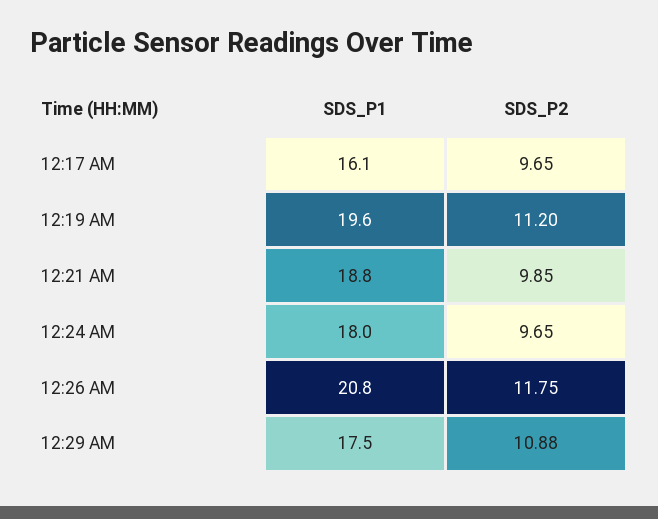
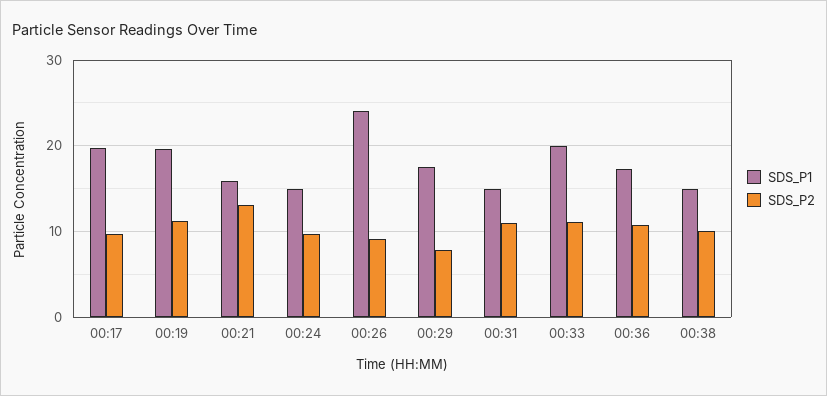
SDS_P1, 12:17 AM: 16.1 -> 20
SDS_P1, 12:21 AM: 18.8 -> 16
SDS_P2, 12:21 AM: 9.85 -> 13
SDS_P1, 12:24 AM: 18 -> 15
SDS_P1, 12:26 AM: 20.8 -> 24
SDS_P2, 12:26 AM: 11.75 -> 9
SDS_P2, 12:29 AM: 10.88 -> 8
SDS_P1, 00:31: none -> 15
SDS_P2, 00:31: none -> 11
SDS_P1, 00:33: none -> 20
SDS_P2, 00:33: none -> 11
SDS_P1, 00:36: none -> 17
SDS_P2, 00:36: none -> 11
SDS_P1, 00:38: none -> 15
SDS_P2, 00:38: none -> 10

